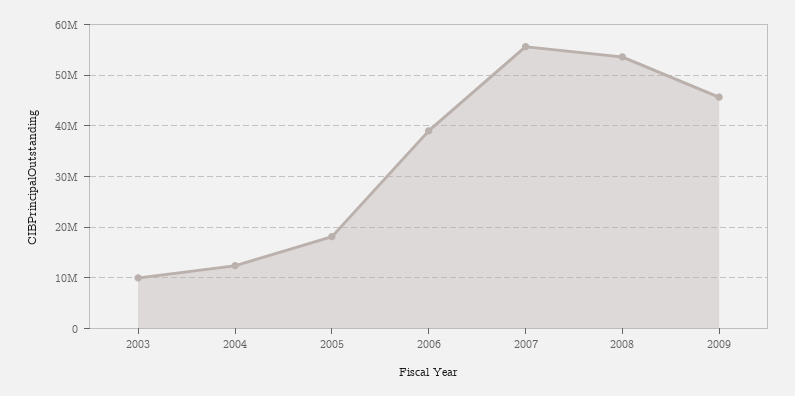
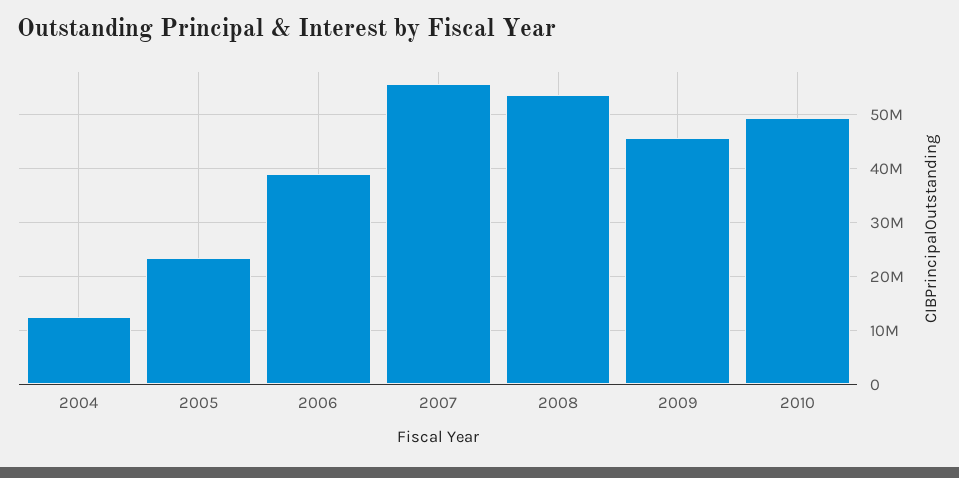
2003: 10000000 -> none
2005: 18000000 -> 24000000
2010: none -> 50000000

